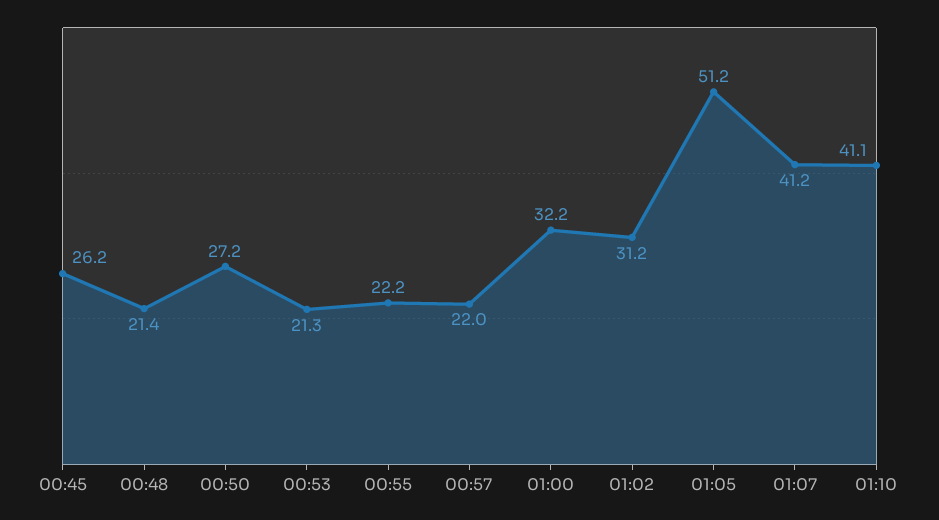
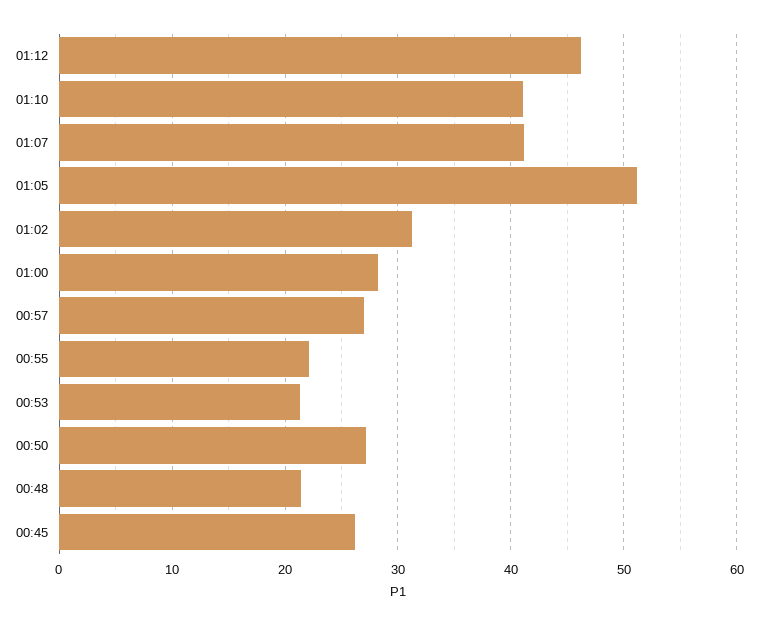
00:57: 22 -> 27
01:00: 32.2 -> 28
01:12: none -> 46

